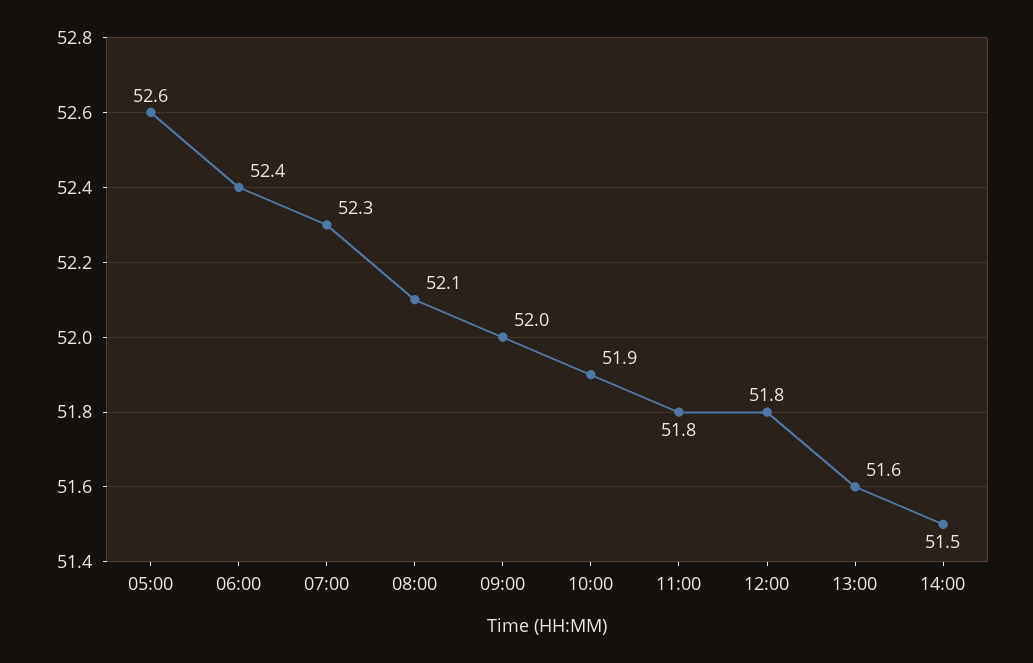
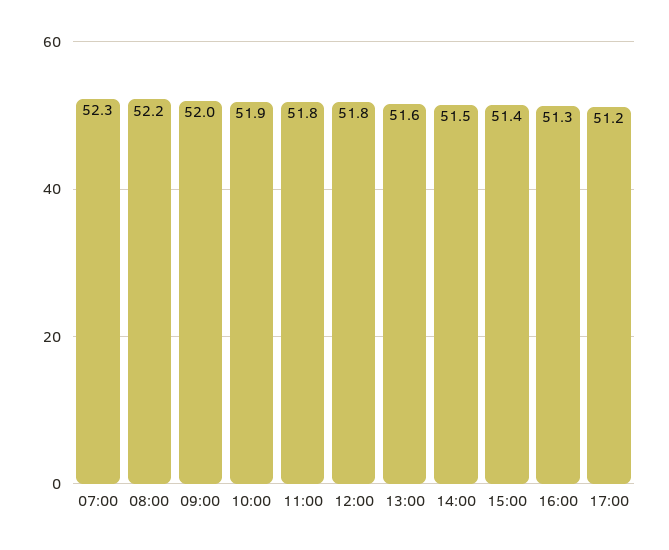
05:00: 52.6 -> none
06:00: 52.4 -> none
08:00: 52.1 -> 52.2
15:00: none -> 51.4
16:00: none -> 51.3
17:00: none -> 51.2

